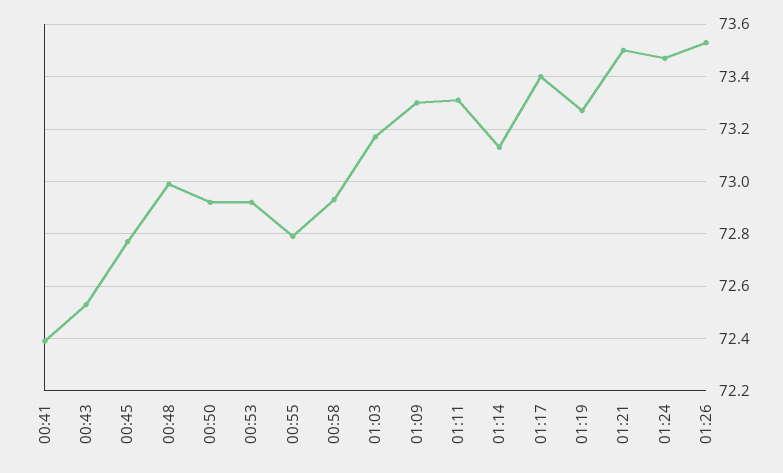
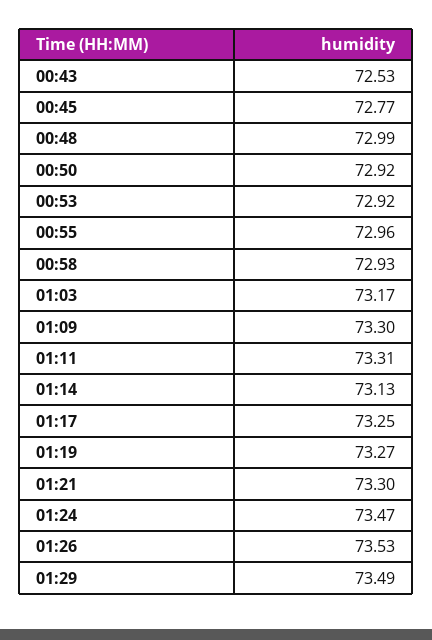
00:41: 72.4 -> none
00:55: 72.8 -> 72.96
01:17: 73.4 -> 73.25
01:21: 73.5 -> 73.3
01:29: none -> 73.49

